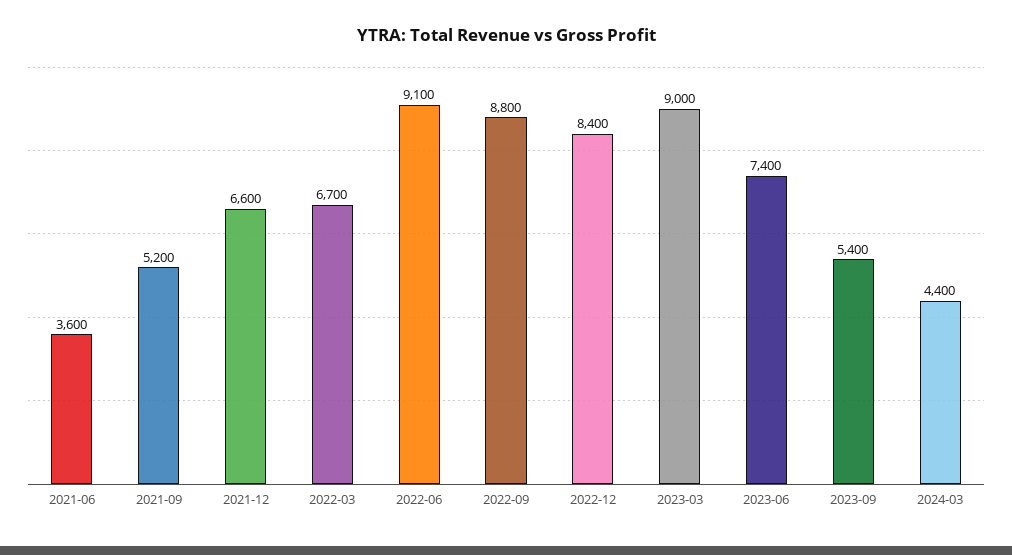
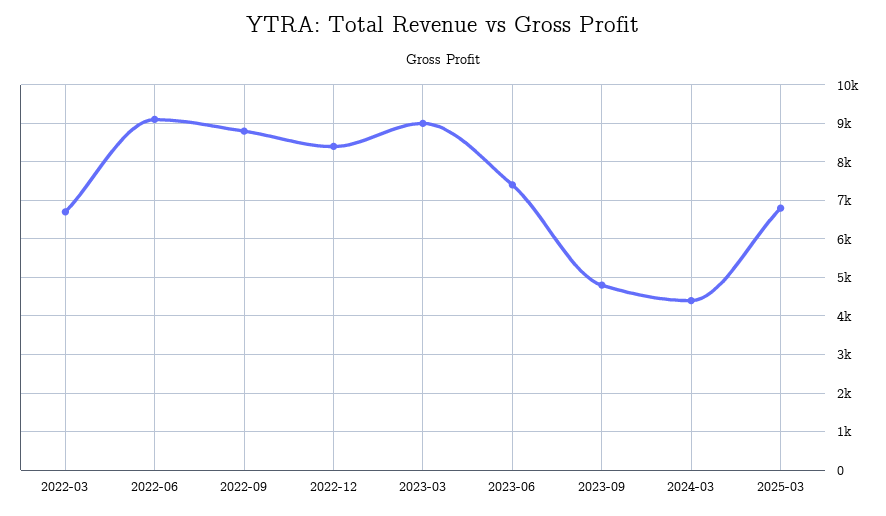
2021-06: 3600 -> none
2021-09: 5200 -> none
2021-12: 6600 -> none
2023-09: 5400 -> 4800
2025-03: none -> 6800

